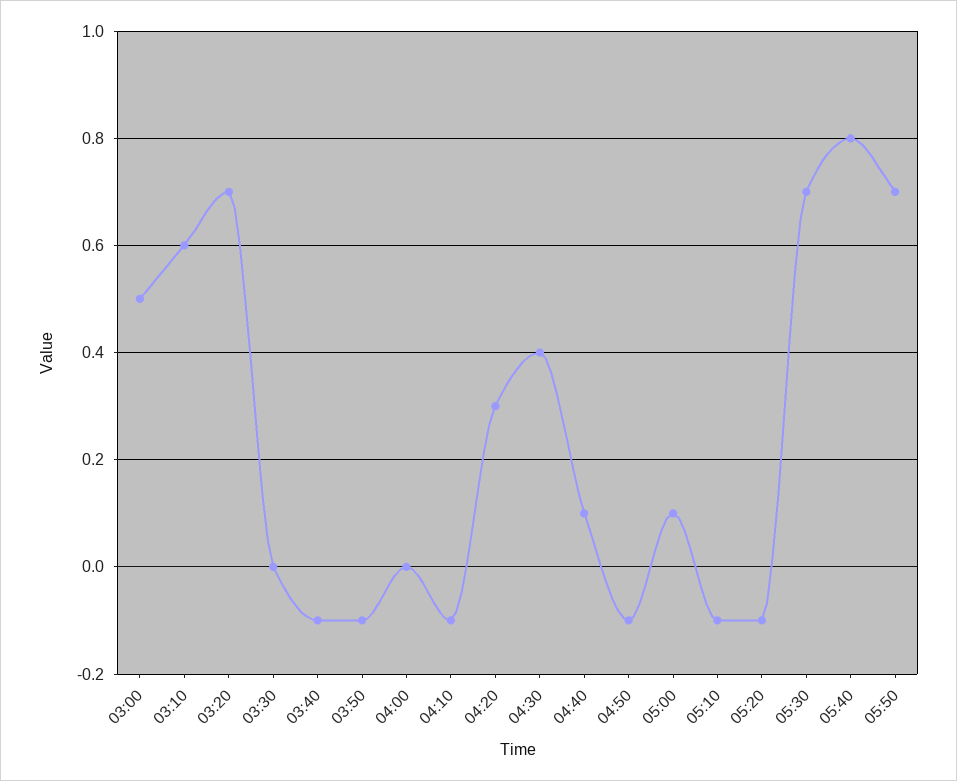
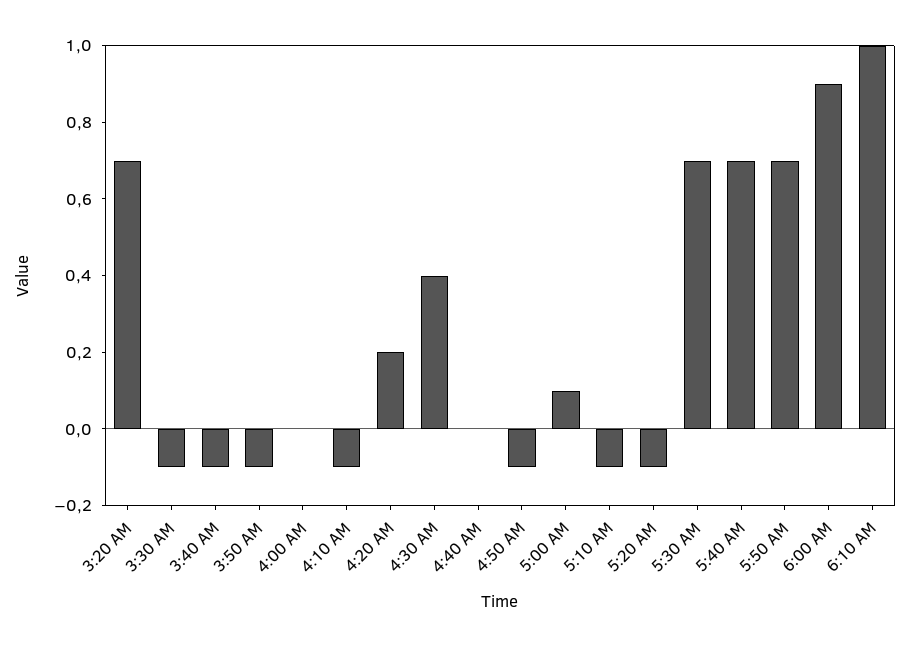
03:00: 0.5 -> none
03:10: 0.6 -> none
03:30: 0 -> -0.1
04:20: 0.3 -> 0.2
04:40: 0.1 -> 0
05:40: 0.8 -> 0.7
6:00 AM: none -> 0.9
6:10 AM: none -> 1

